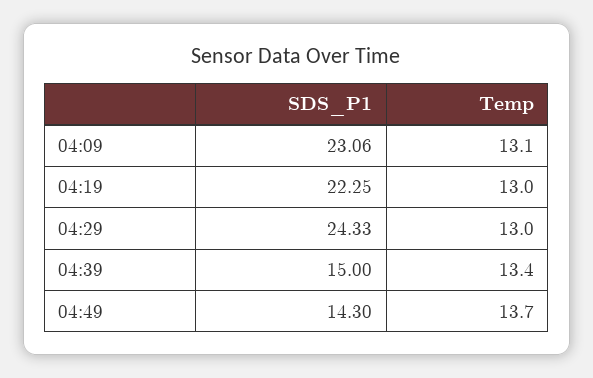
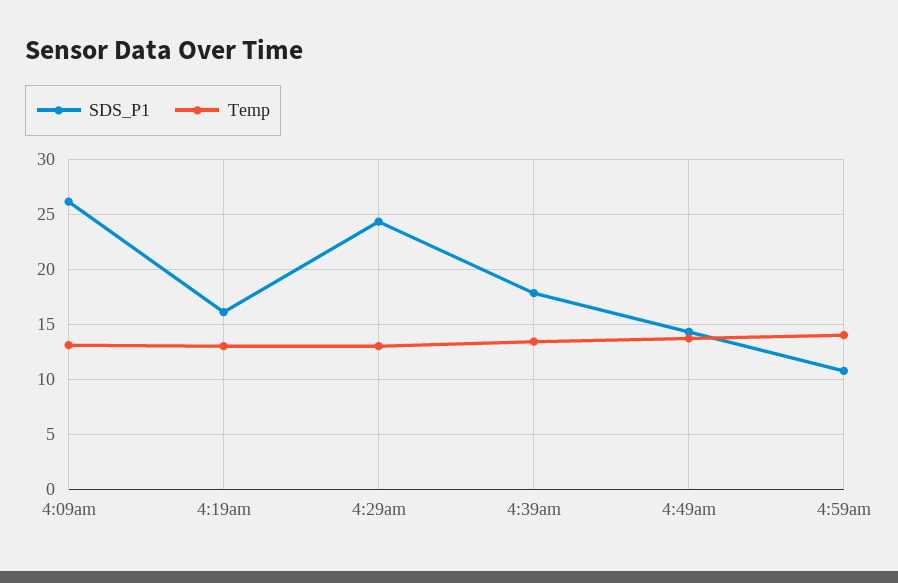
SDS_P1, 04:09: 23.06 -> 26
SDS_P1, 04:19: 22.25 -> 16
SDS_P1, 04:39: 15 -> 18
SDS_P1, 4:59am: none -> 11
Temp, 4:59am: none -> 14

